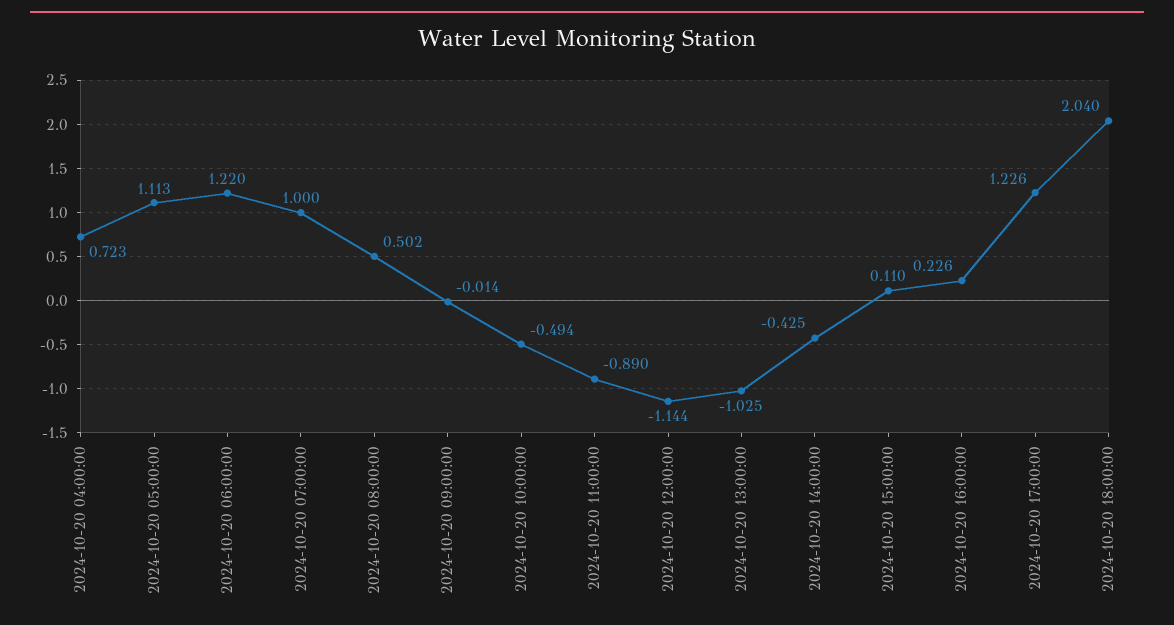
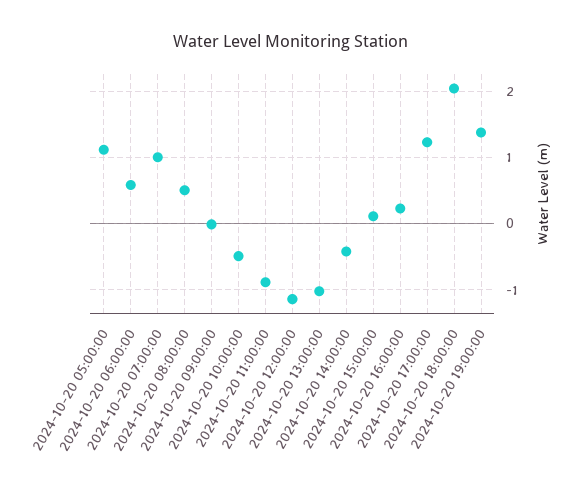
2024-10-20 04:00:00: 0.723 -> none
2024-10-20 06:00:00: 1.22 -> 0.6
2024-10-20 19:00:00: none -> 1.4

